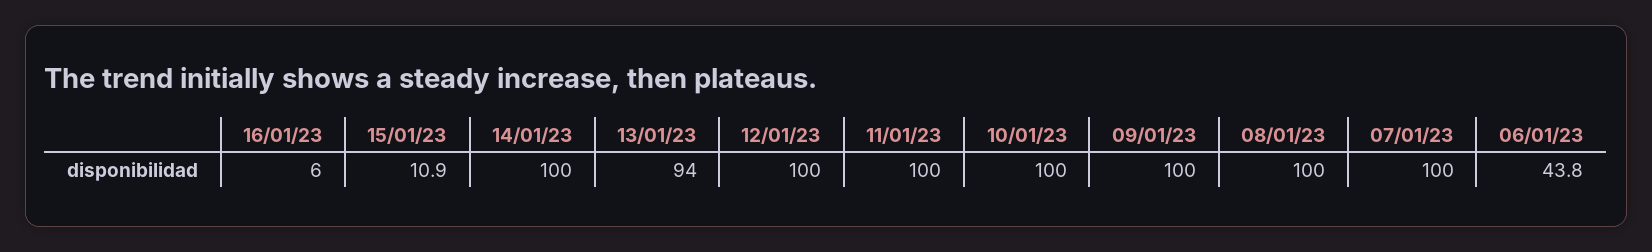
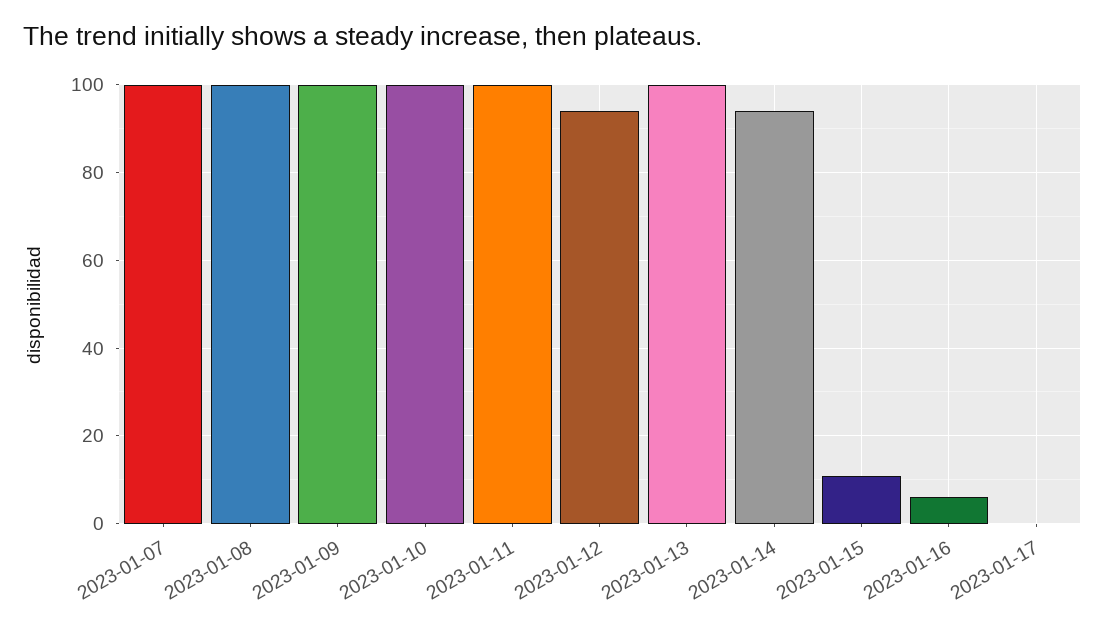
14/01/23: 100 -> 94
13/01/23: 94 -> 100
12/01/23: 100 -> 94
06/01/23: 43.8 -> none
2023-01-17: none -> 0

